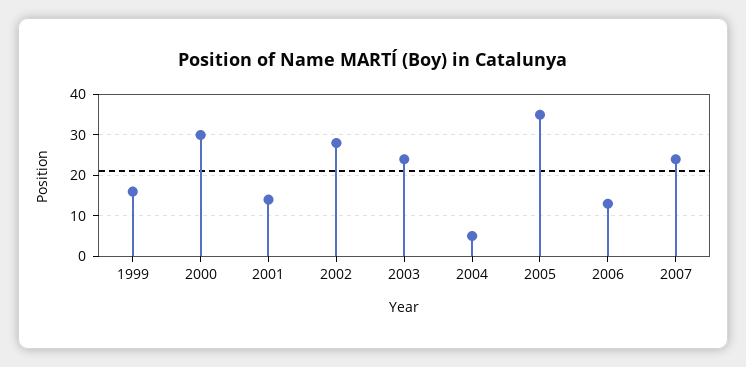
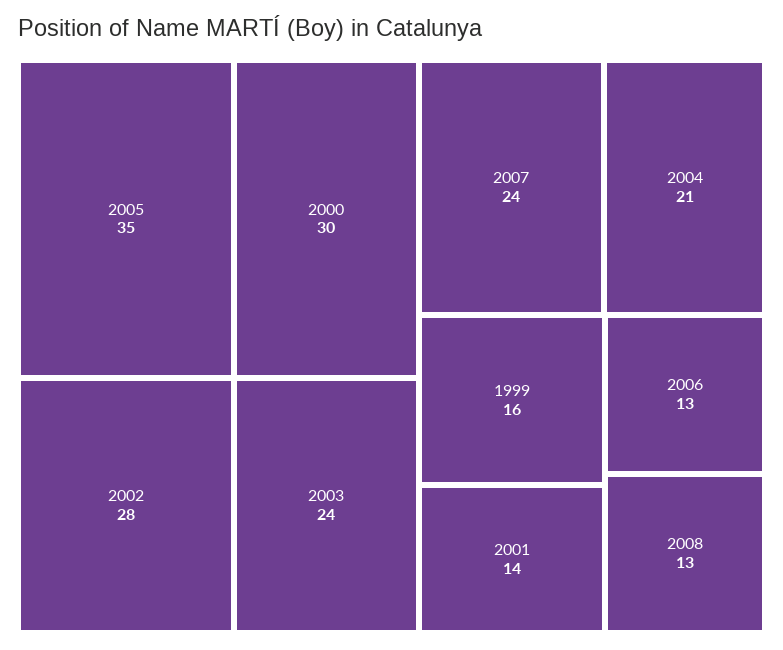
2004: 5 -> 21
2008: none -> 13

